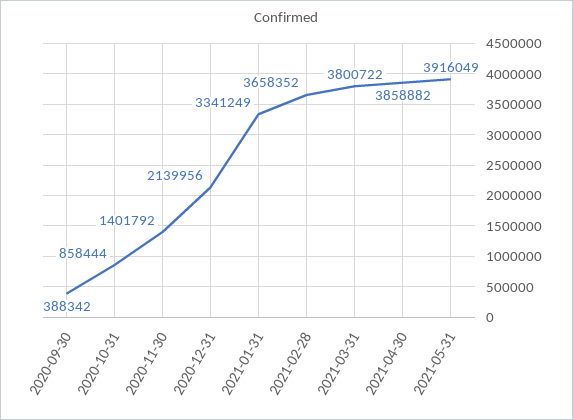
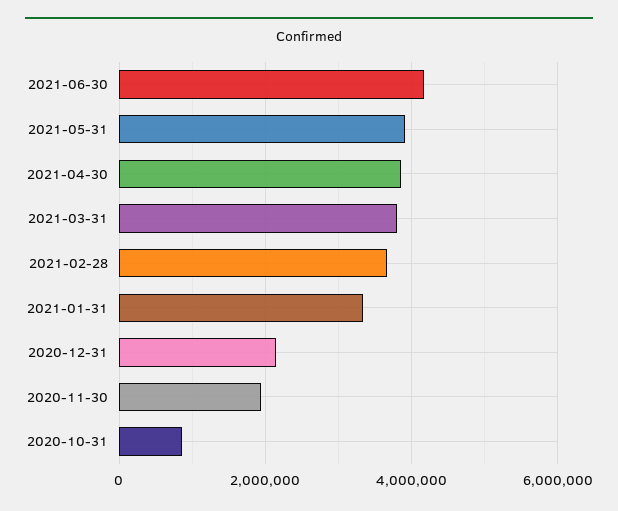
2020-09-30: 388342 -> none
2020-11-30: 1401792 -> 2000000
2021-06-30: none -> 4200000

